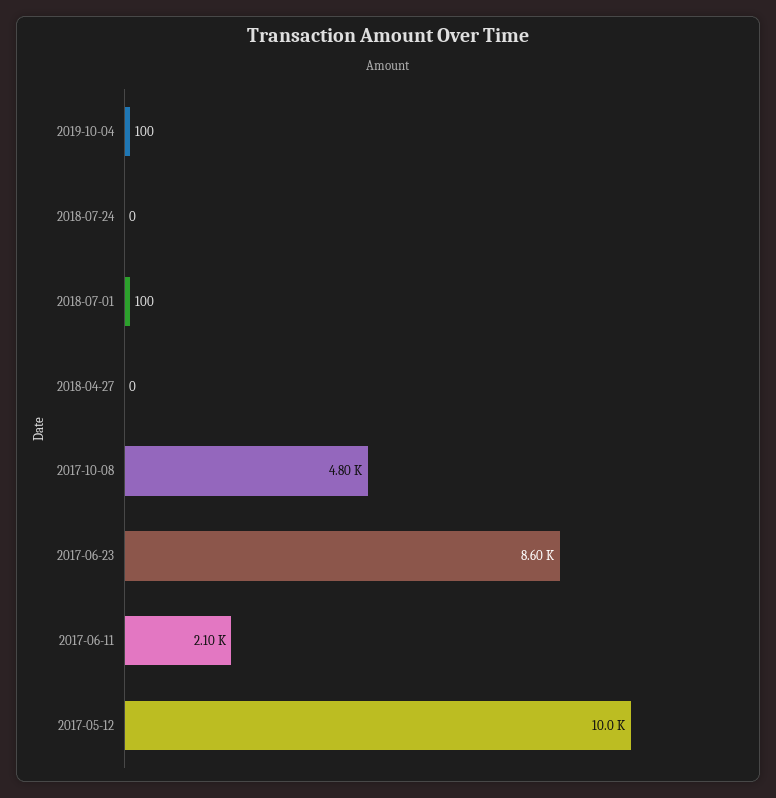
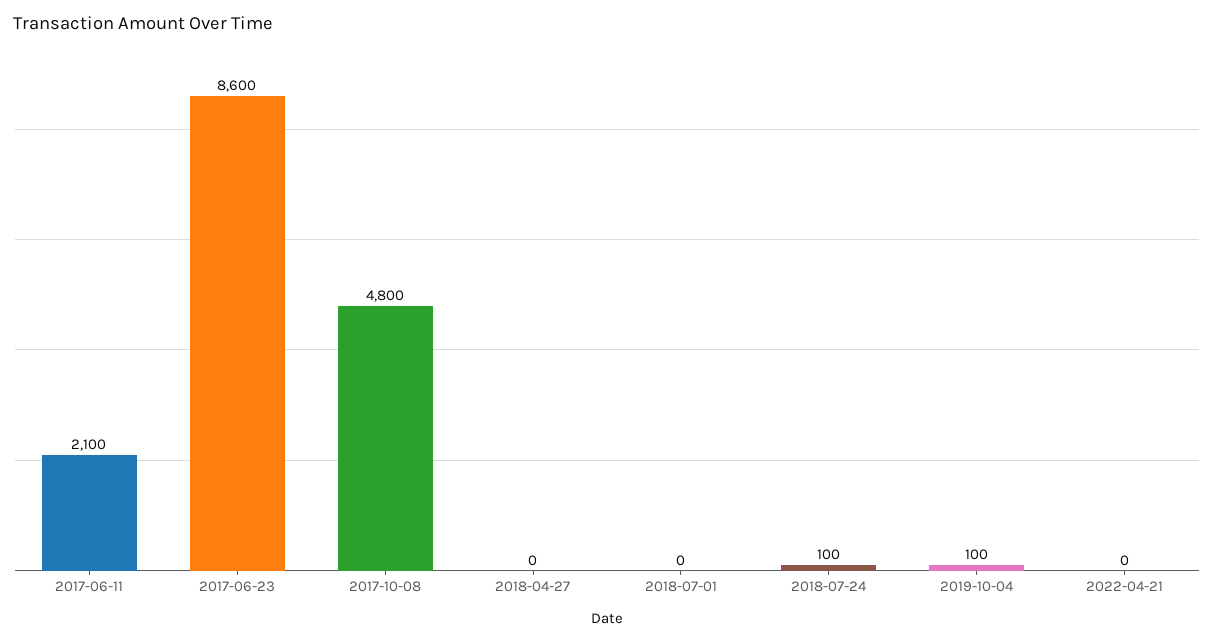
2018-07-24: 0 -> 100
2018-07-01: 100 -> 0
2017-05-12: 10000 -> none
2022-04-21: none -> 0

